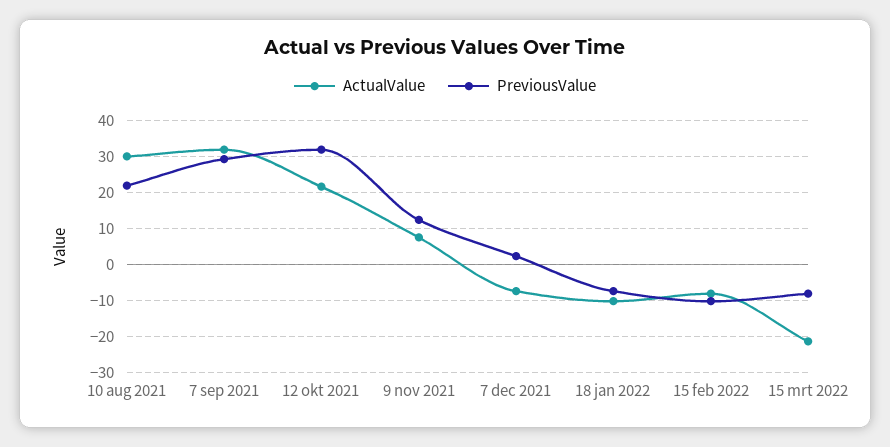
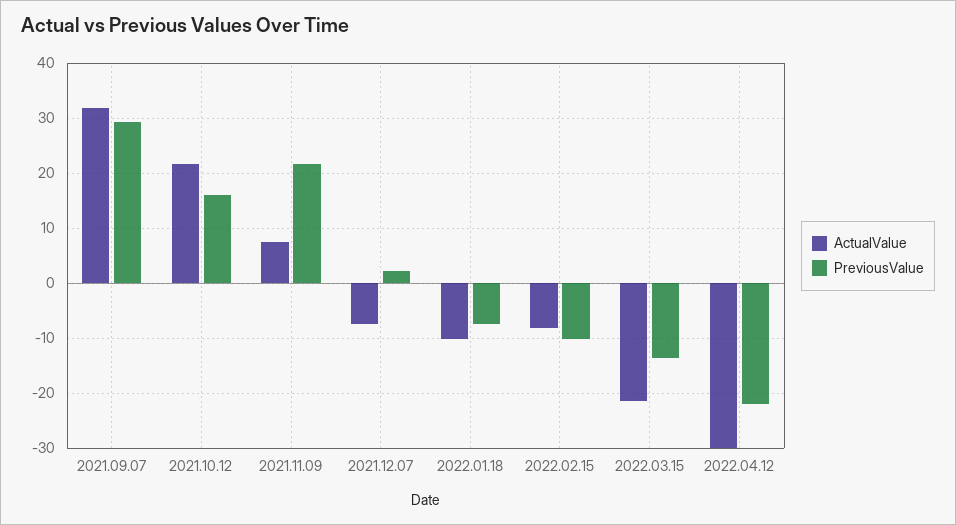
ActualValue, 10 aug 2021: 30 -> none
PreviousValue, 10 aug 2021: 22 -> none
PreviousValue, 12 okt 2021: 32 -> 16
PreviousValue, 9 nov 2021: 12 -> 22
PreviousValue, 15 mrt 2022: -8 -> -14
ActualValue, 2022.04.12: none -> -30
PreviousValue, 2022.04.12: none -> -22

